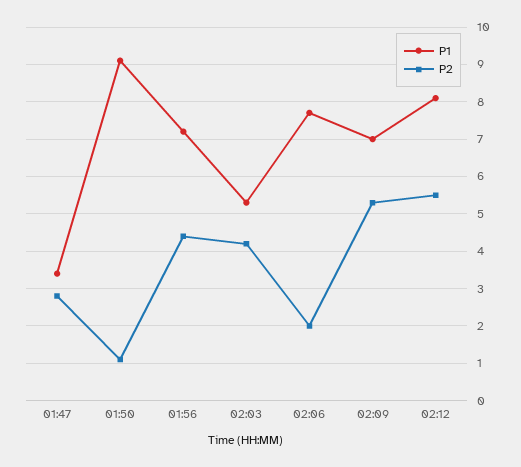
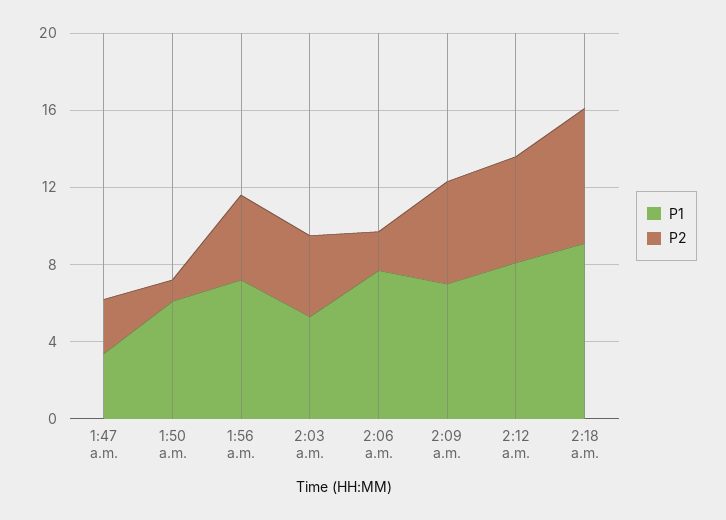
P1, 01:50: 9 -> 6
P1, 2:18 a.m.: none -> 9
P2, 2:18 a.m.: none -> 7

